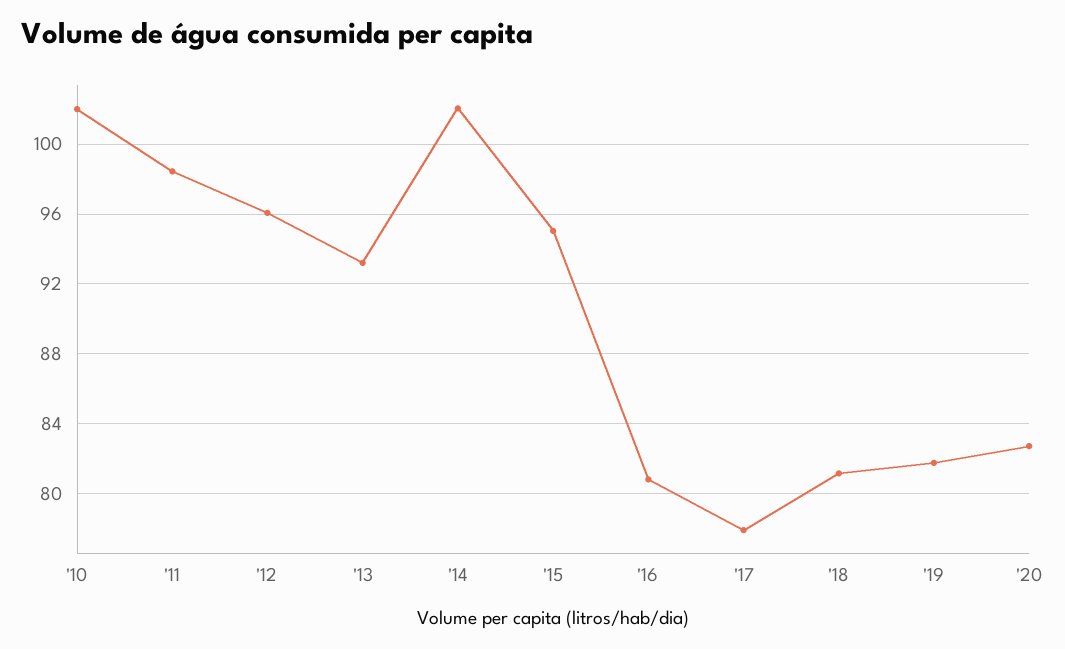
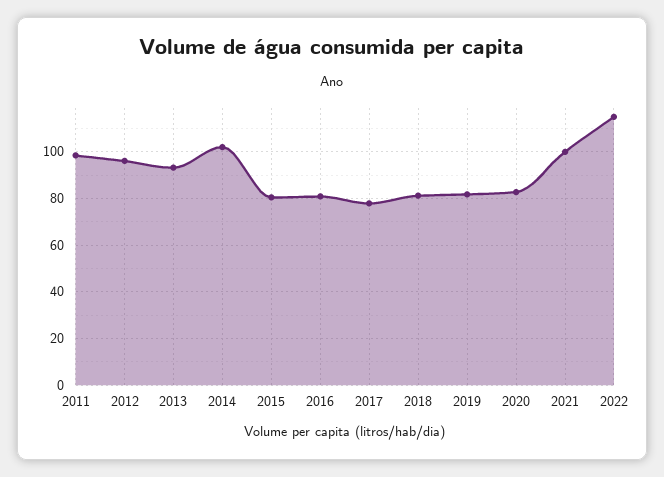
'10: 102 -> none
'15: 95 -> 80
2021: none -> 100
2022: none -> 115

